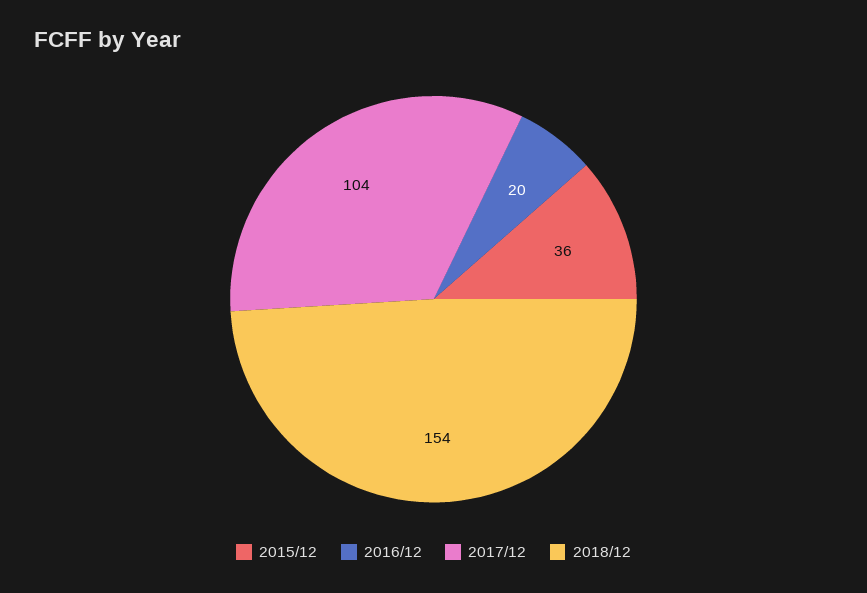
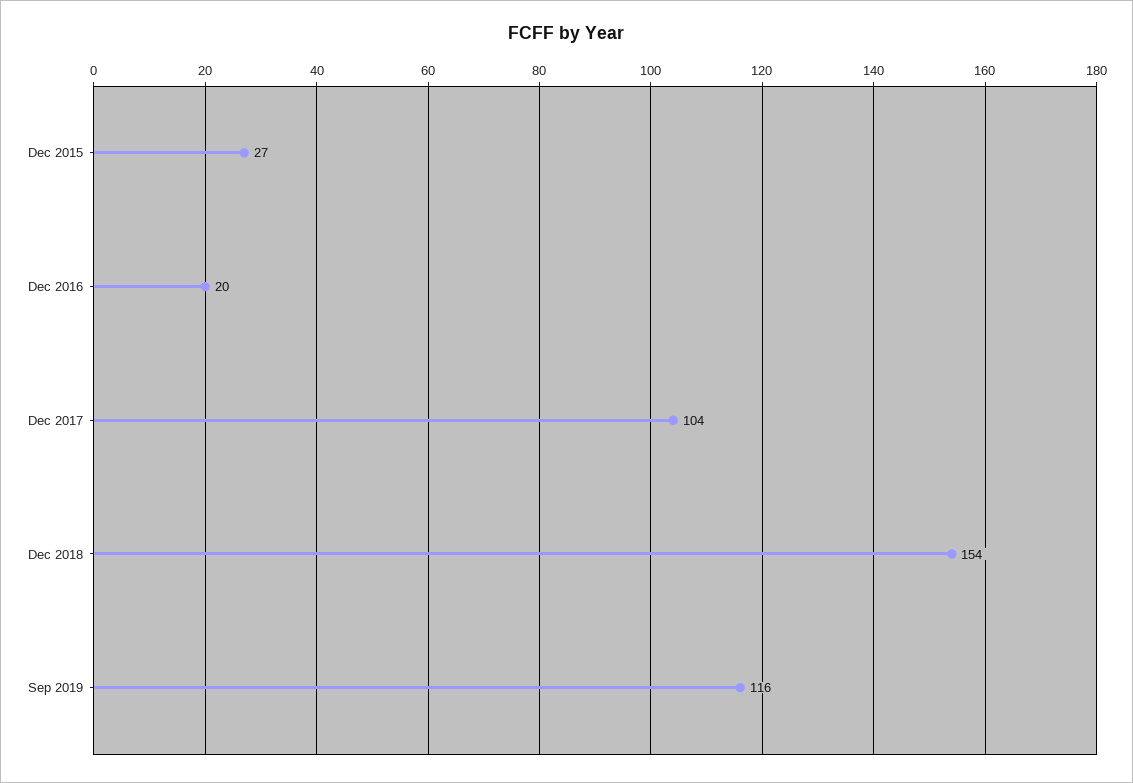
2015/12: 36 -> 27
Sep 2019: none -> 116

